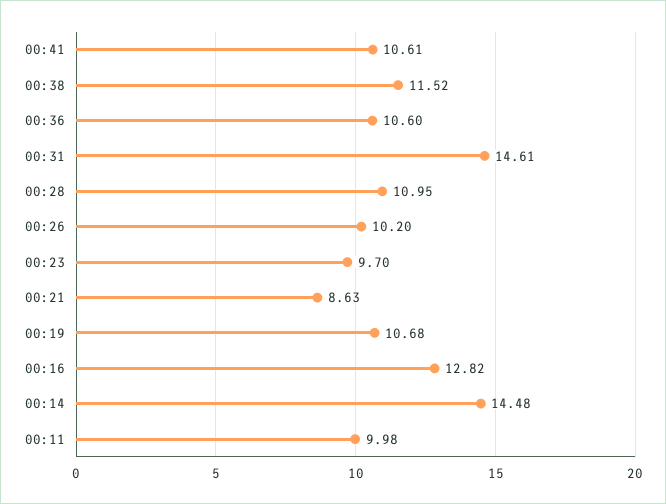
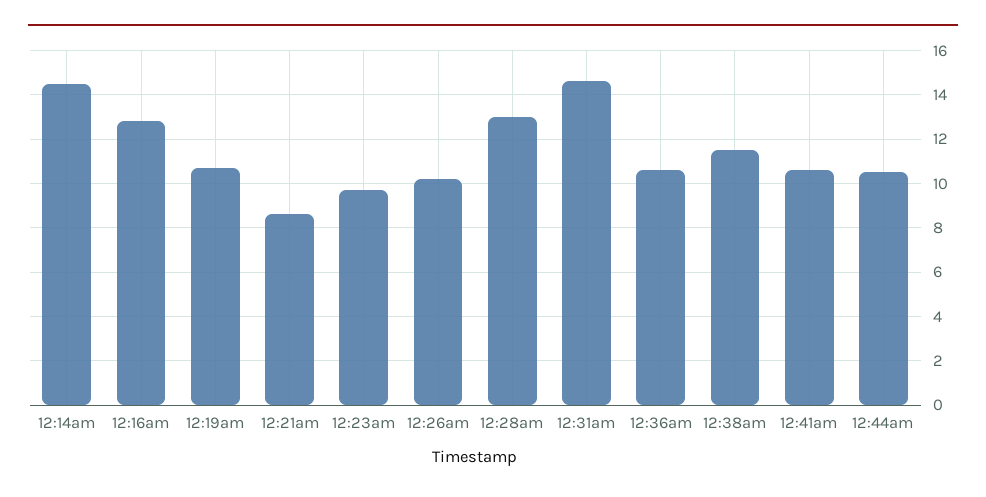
00:28: 10.95 -> 13
00:11: 9.98 -> none
12:44am: none -> 10.5

